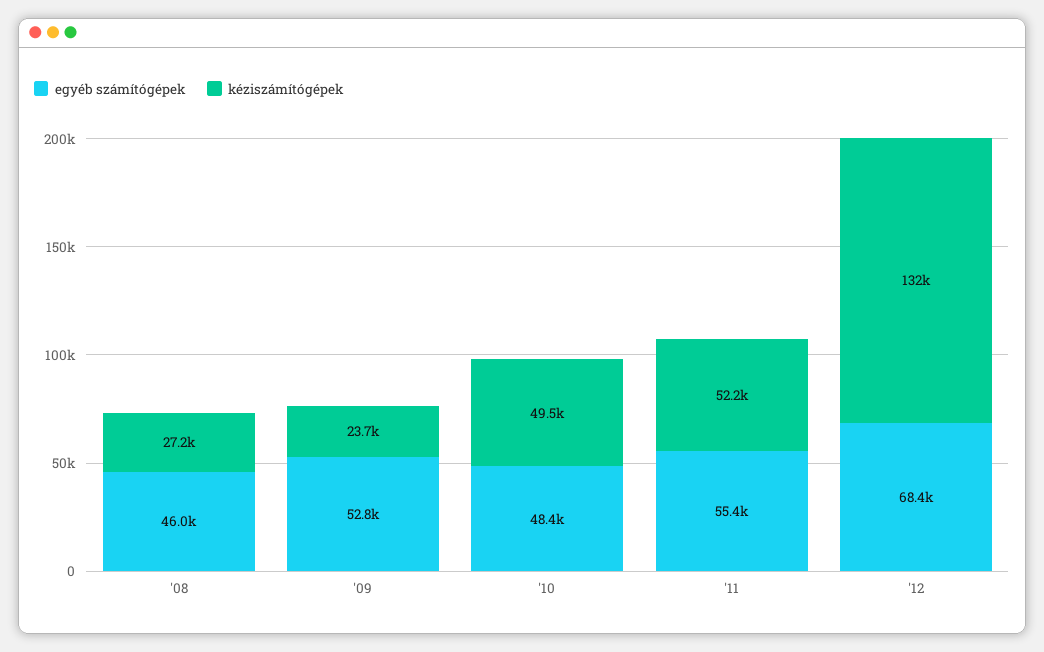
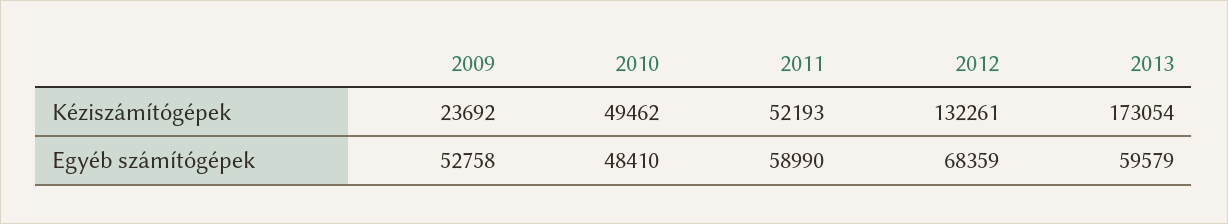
egyéb számítógépek, '08: 46000 -> none
kéziszámítógépek, '08: 27200 -> none
egyéb számítógépek, '11: 55400 -> 58990
kéziszámítógépek, 2013: none -> 173054
egyéb számítógépek, 2013: none -> 59579

